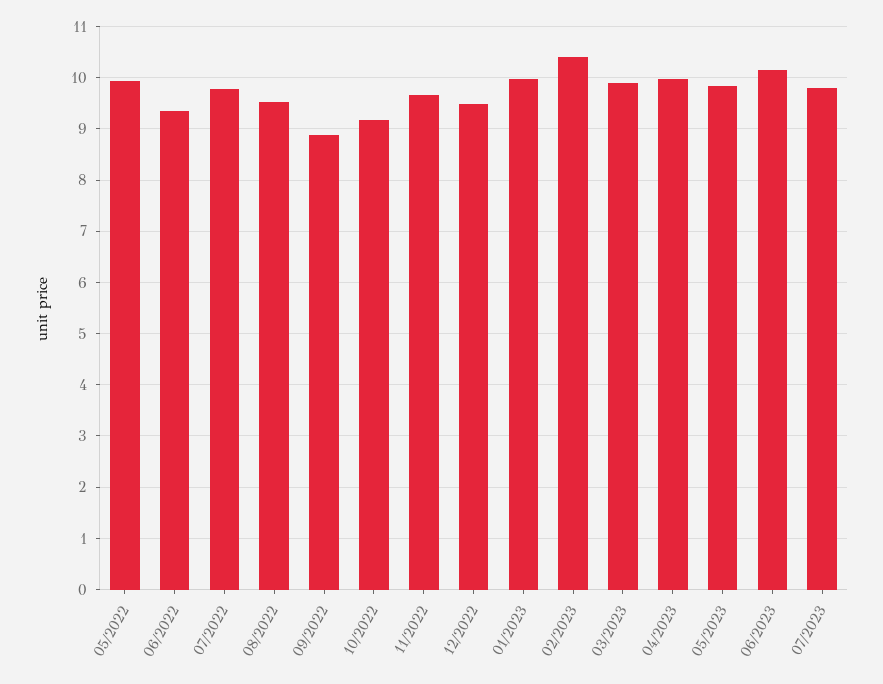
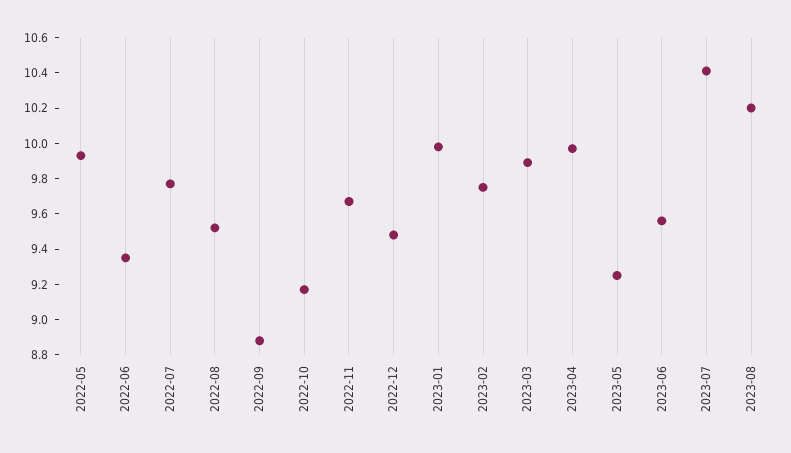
02/2023: 10.4 -> 9.75
05/2023: 9.8 -> 9.25
06/2023: 10.2 -> 9.55
07/2023: 9.8 -> 10.4
2023-08: none -> 10.2

